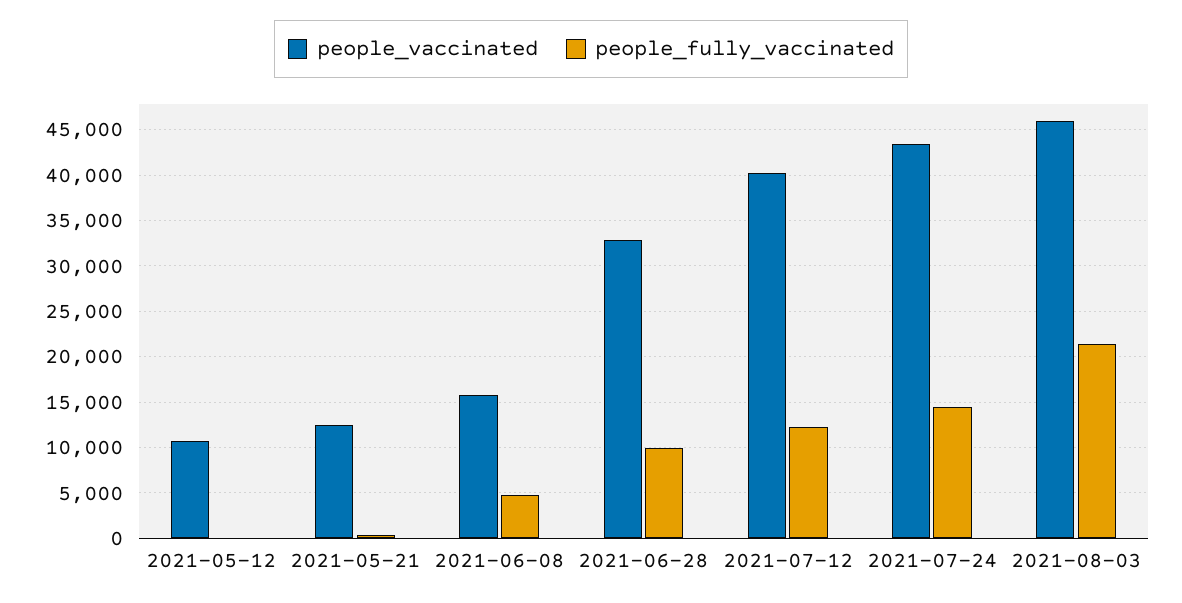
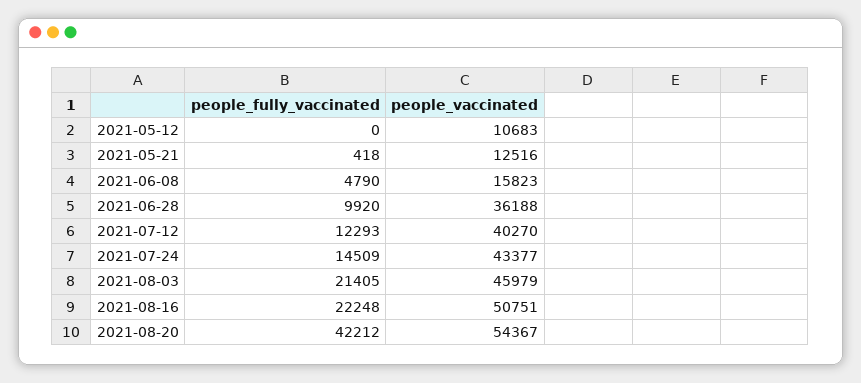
people_vaccinated, 2021-06-28: 33000 -> 36188
people_fully_vaccinated, 2021-08-16: none -> 22248
people_vaccinated, 2021-08-16: none -> 50751
people_fully_vaccinated, 2021-08-20: none -> 42212
people_vaccinated, 2021-08-20: none -> 54367

